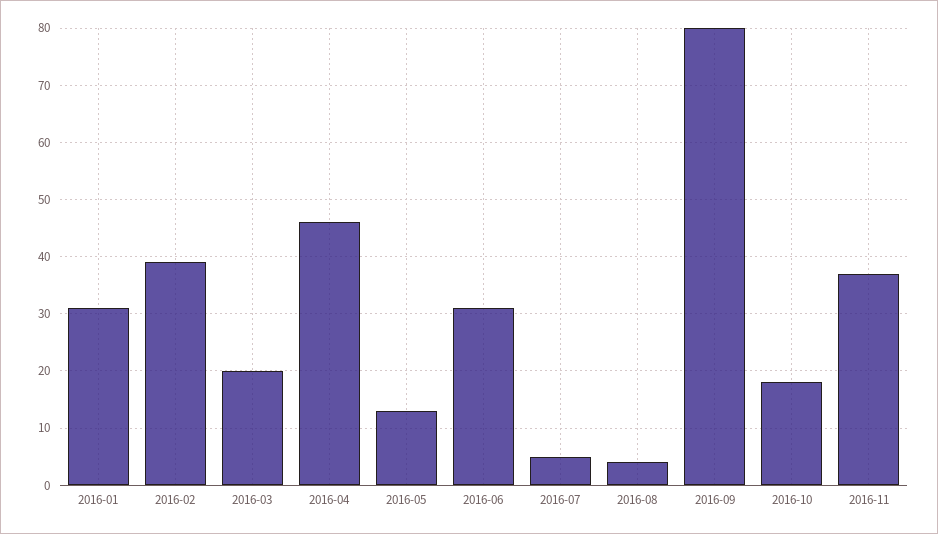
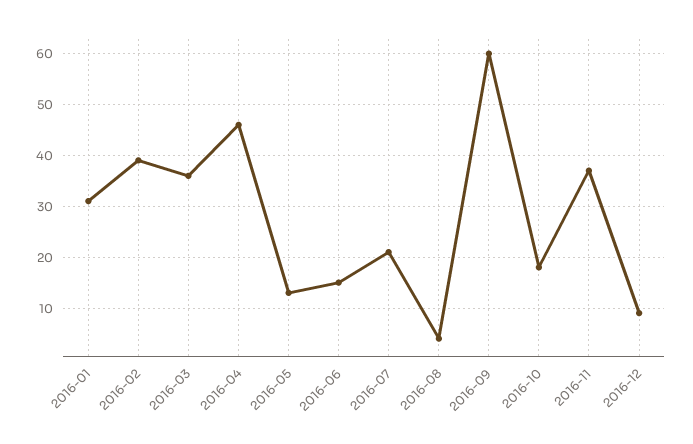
2016-03: 20 -> 35
2016-06: 30 -> 15
2016-07: 5 -> 20
2016-09: 80 -> 60
2016-12: none -> 10

